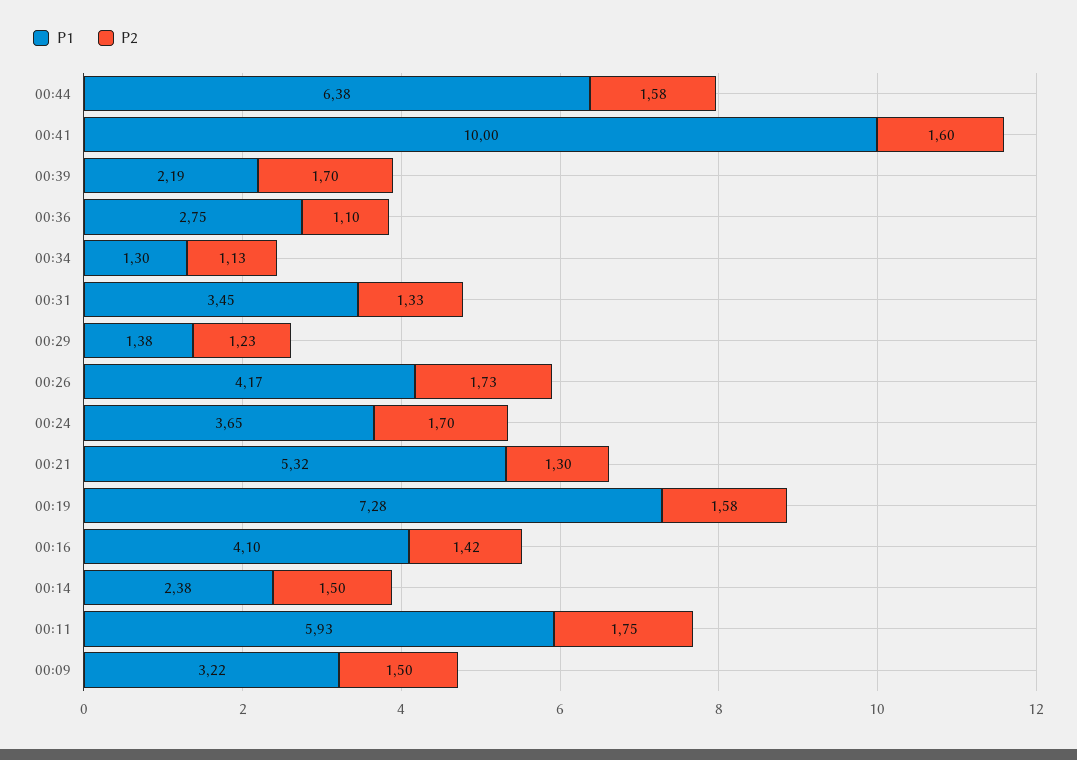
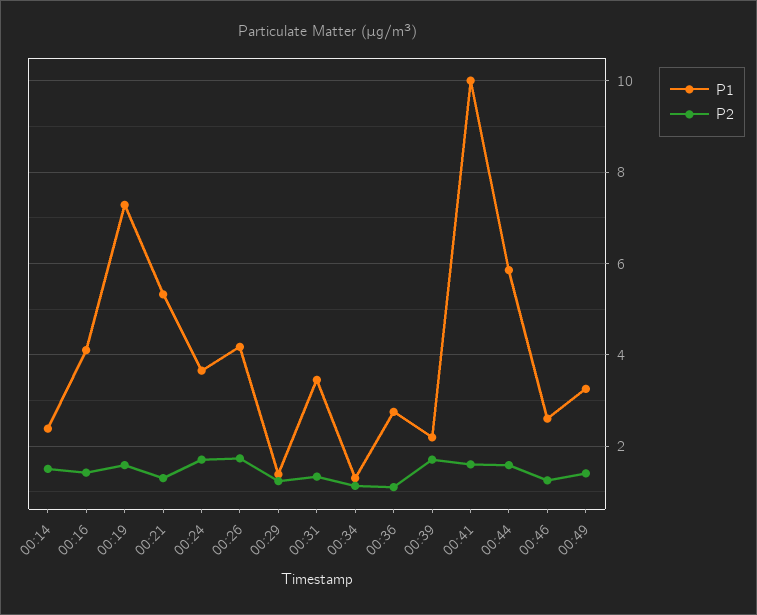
P1, 00:44: 6.38 -> 5.8
P1, 00:11: 5.93 -> none
P2, 00:11: 1.75 -> none
P1, 00:09: 3.22 -> none
P2, 00:09: 1.5 -> none
P1, 00:46: none -> 2.6
P2, 00:46: none -> 1.2
P1, 00:49: none -> 3.2
P2, 00:49: none -> 1.4

